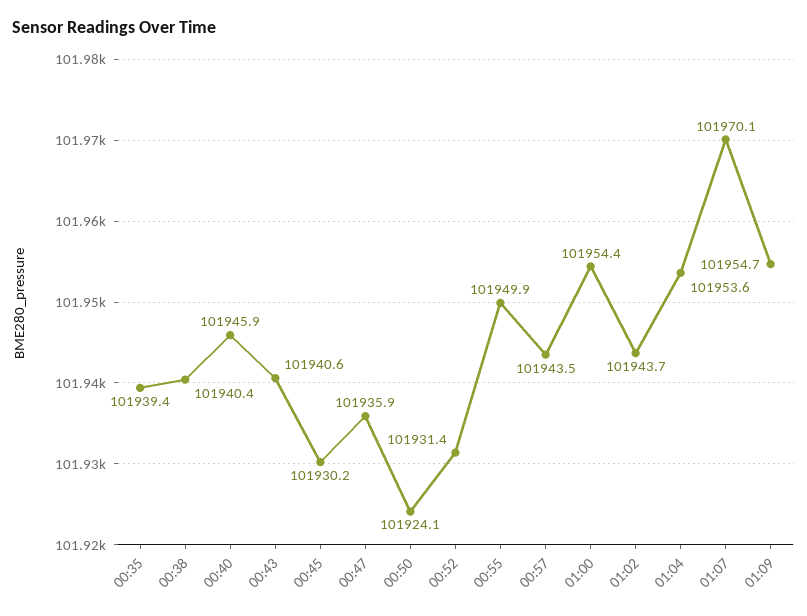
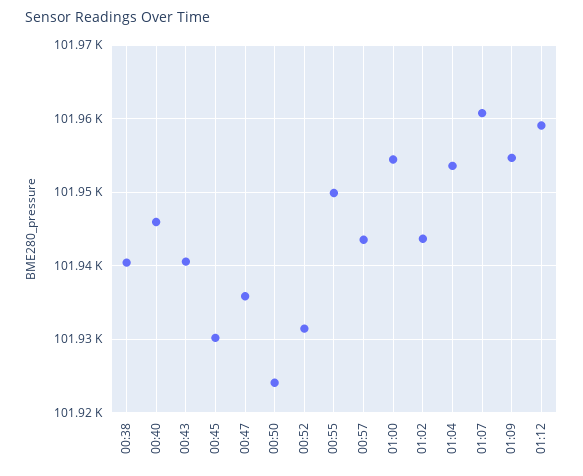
00:35: 101939.4 -> none
01:07: 101970.1 -> 101961
01:12: none -> 101959

